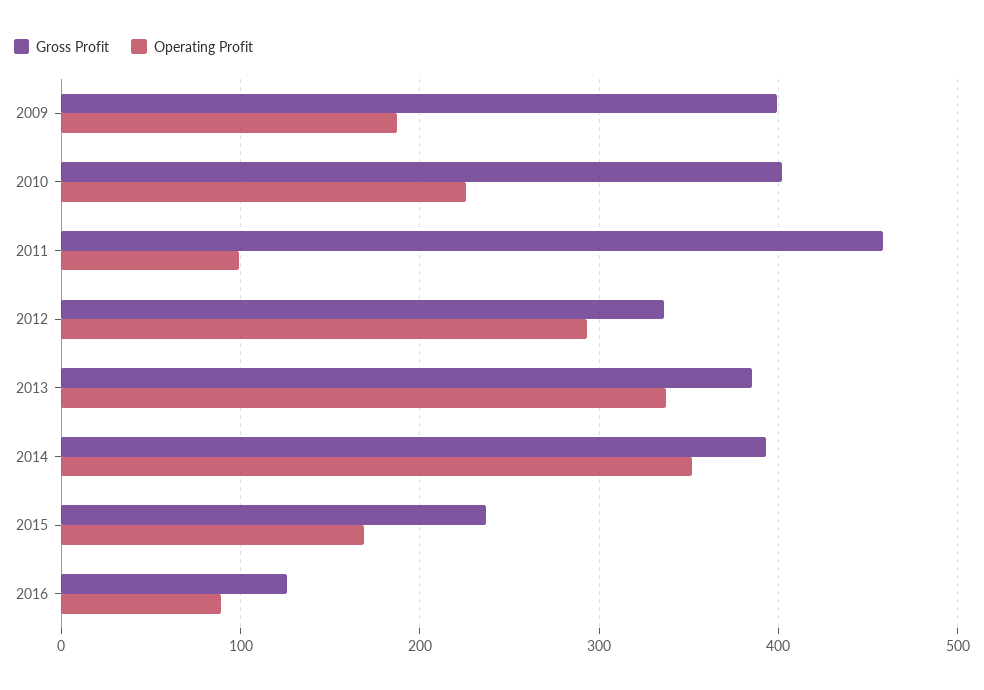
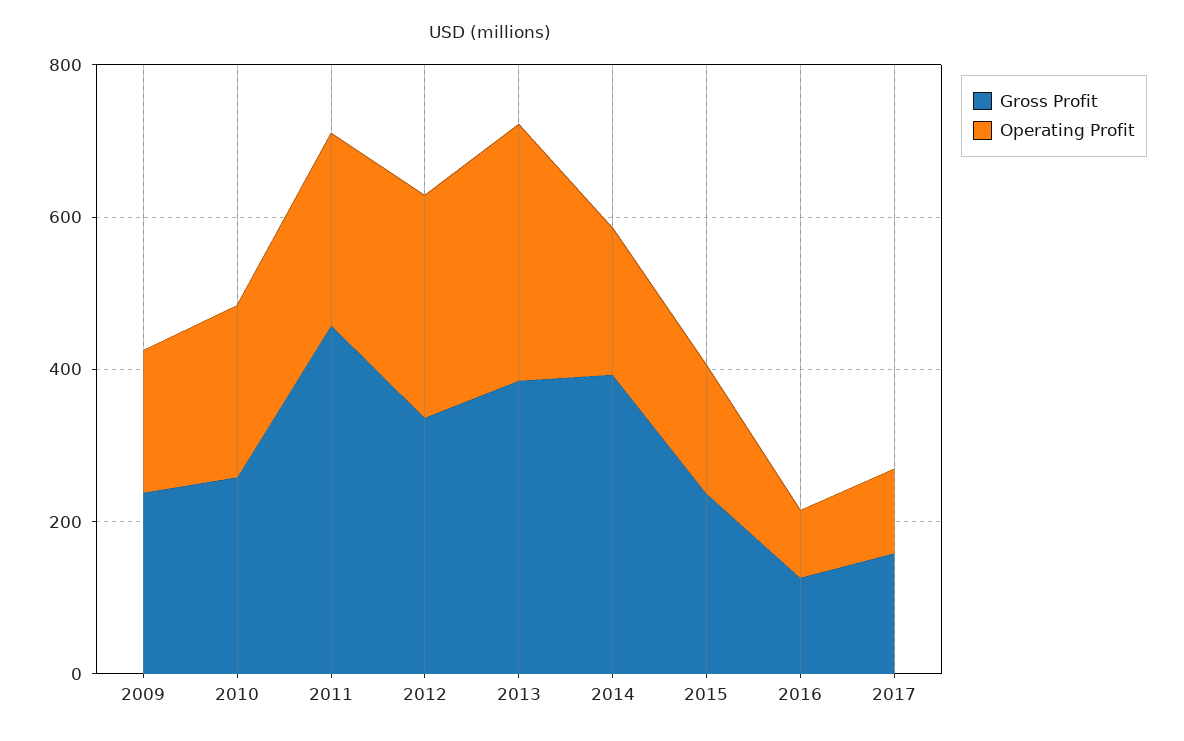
Gross Profit, 2009: 400 -> 250
Gross Profit, 2010: 400 -> 250
Operating Profit, 2011: 100 -> 250
Operating Profit, 2014: 350 -> 200
Gross Profit, 2017: none -> 150
Operating Profit, 2017: none -> 100

